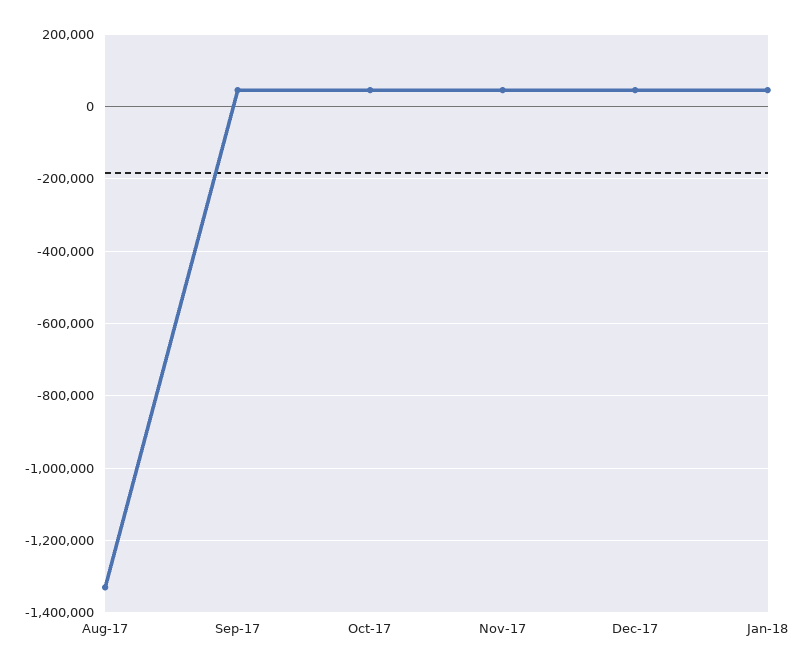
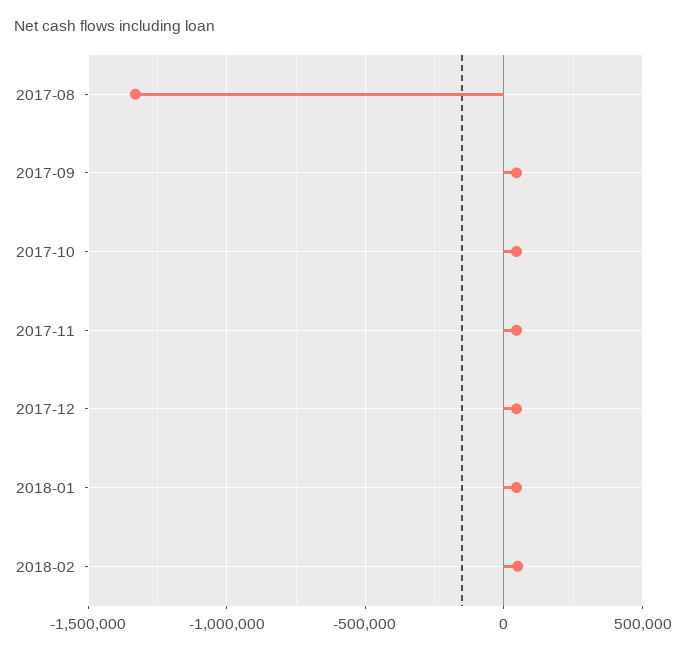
2018-02: none -> 50000

